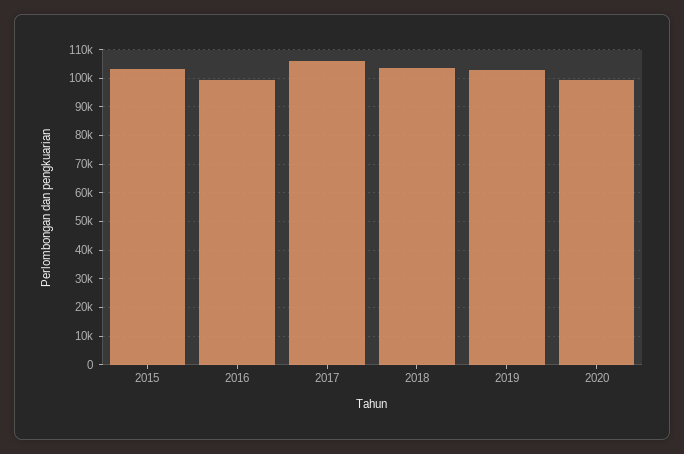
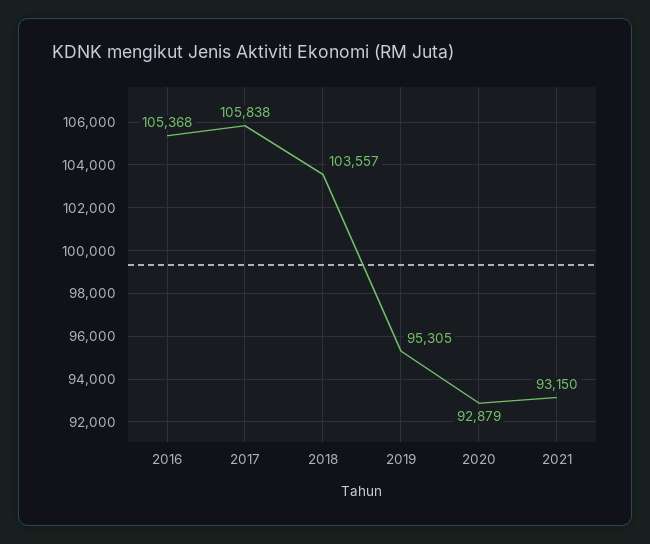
2015: 102500 -> none
2016: 100000 -> 105368
2019: 102500 -> 95305
2020: 100000 -> 92879
2021: none -> 93150

